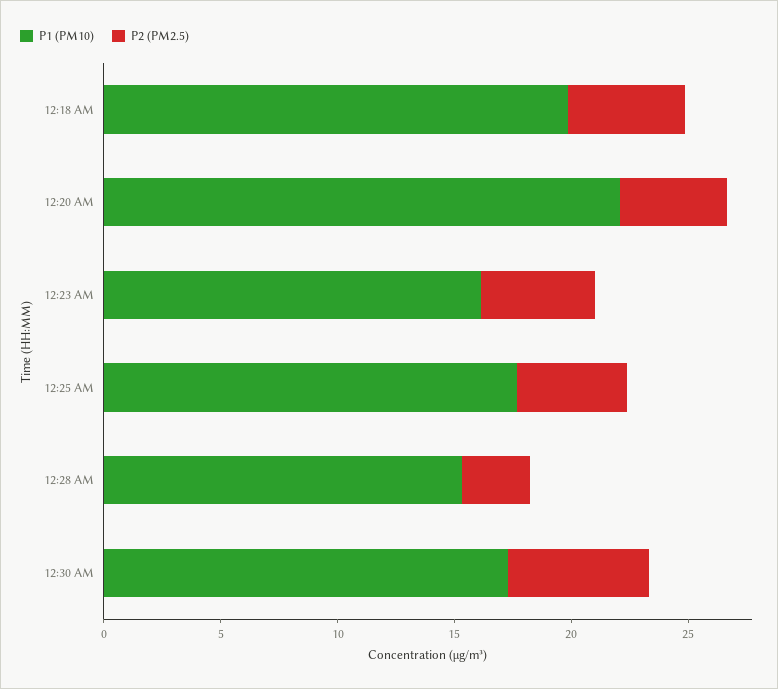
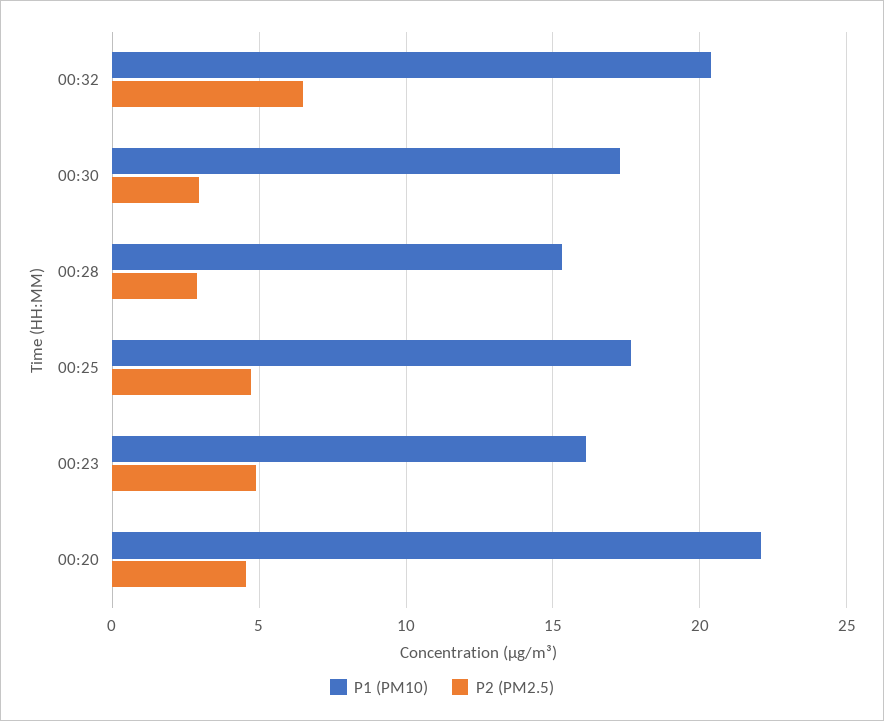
P1 (PM10), 12:18 AM: 20 -> none
P2 (PM2.5), 12:18 AM: 5 -> none
P2 (PM2.5), 12:30 AM: 6 -> 3
P1 (PM10), 00:32: none -> 20.5
P2 (PM2.5), 00:32: none -> 6.5

